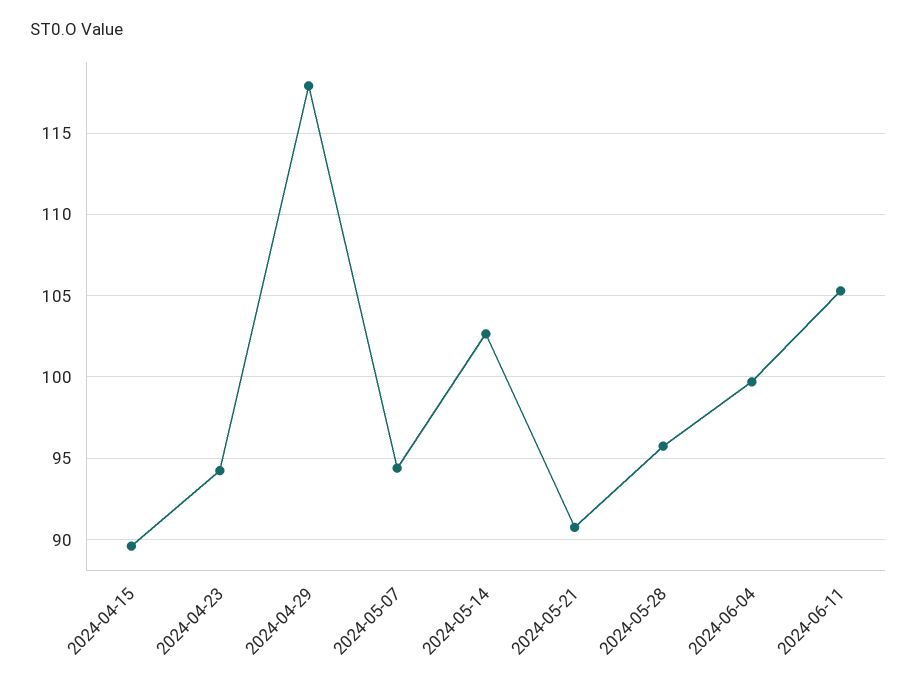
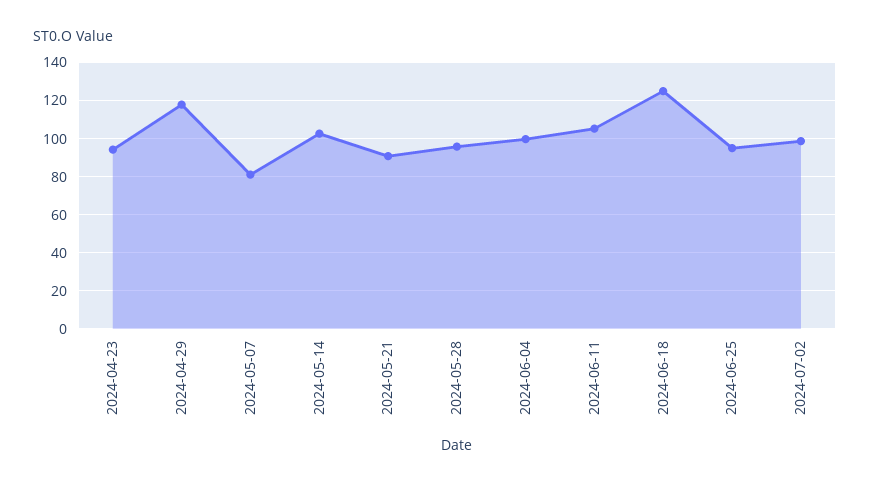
2024-04-15: 89.5 -> none
2024-05-07: 94.5 -> 80
2024-06-18: none -> 125
2024-06-25: none -> 95
2024-07-02: none -> 100

